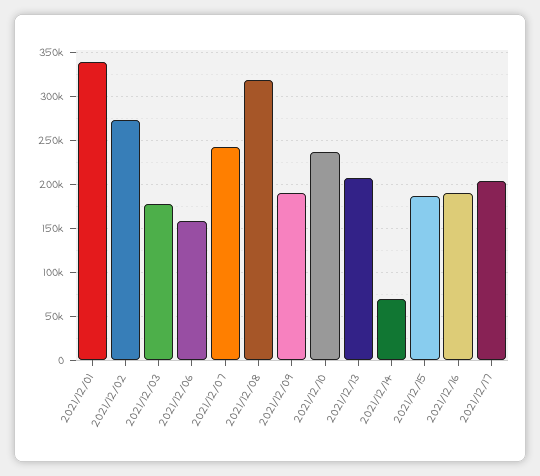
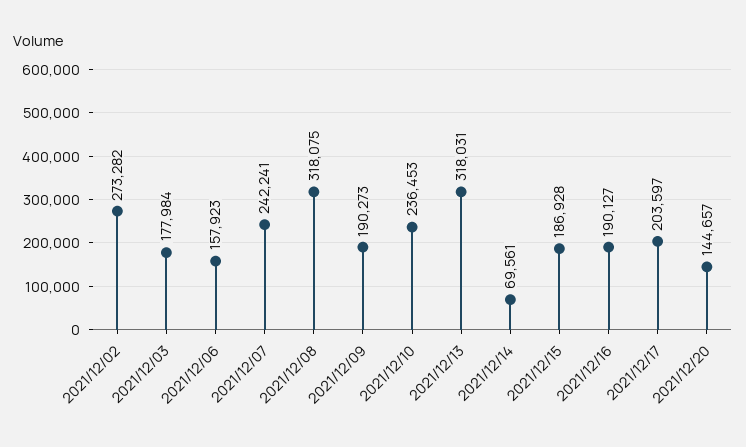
2021/12/01: 340000 -> none
2021/12/13: 210000 -> 318031
2021/12/20: none -> 144657

